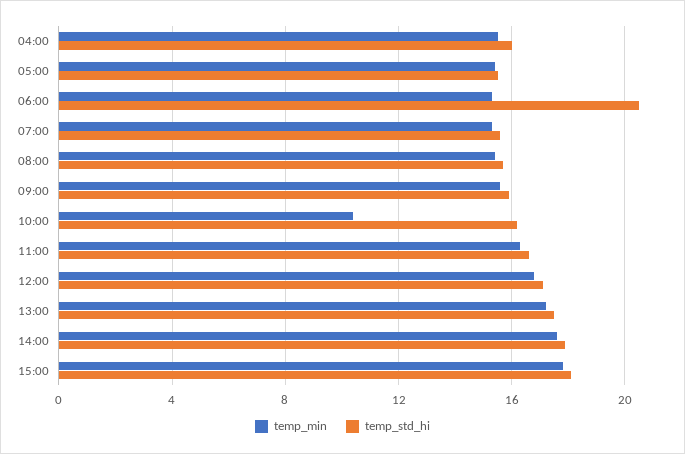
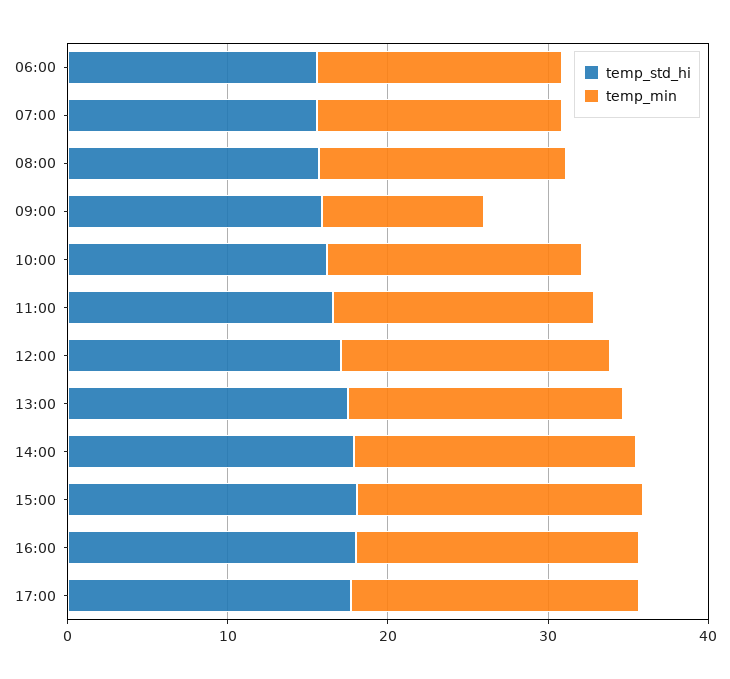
temp_min, 04:00: 15.5 -> none
temp_std_hi, 04:00: 16 -> none
temp_min, 05:00: 15.5 -> none
temp_std_hi, 05:00: 15.5 -> none
temp_std_hi, 06:00: 20.5 -> 16
temp_min, 09:00: 15.5 -> 10
temp_min, 10:00: 10.5 -> 16
temp_std_hi, 16:00: none -> 18
temp_min, 16:00: none -> 18
temp_std_hi, 17:00: none -> 18
temp_min, 17:00: none -> 18

